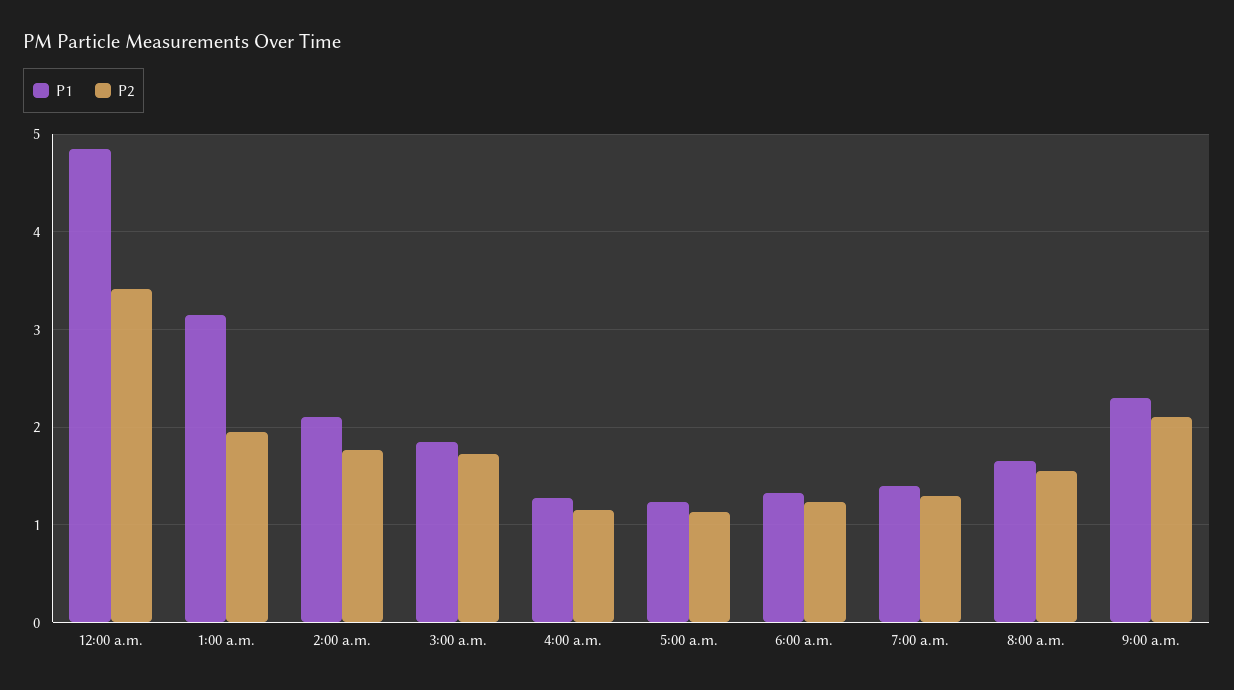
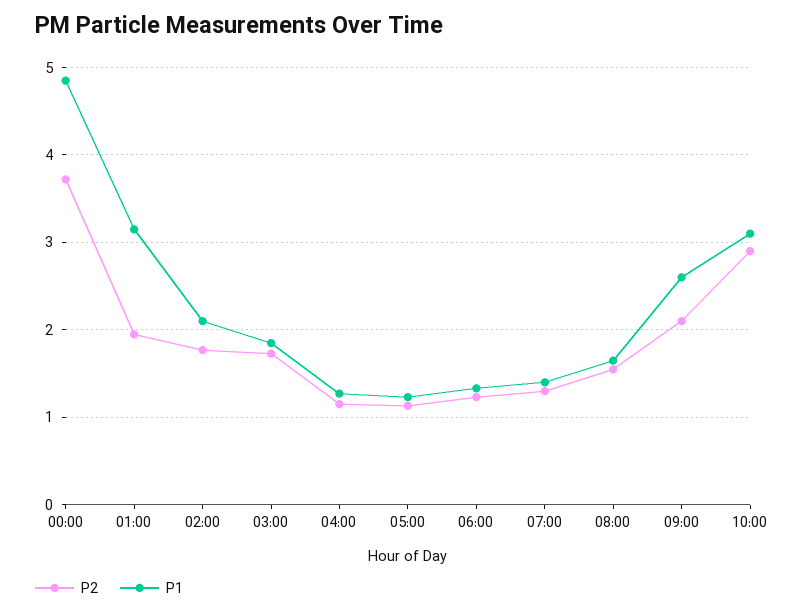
P2, 12:00 a.m.: 3.4 -> 3.7
P1, 9:00 a.m.: 2.3 -> 2.6
P2, 10:00: none -> 2.9
P1, 10:00: none -> 3.1

